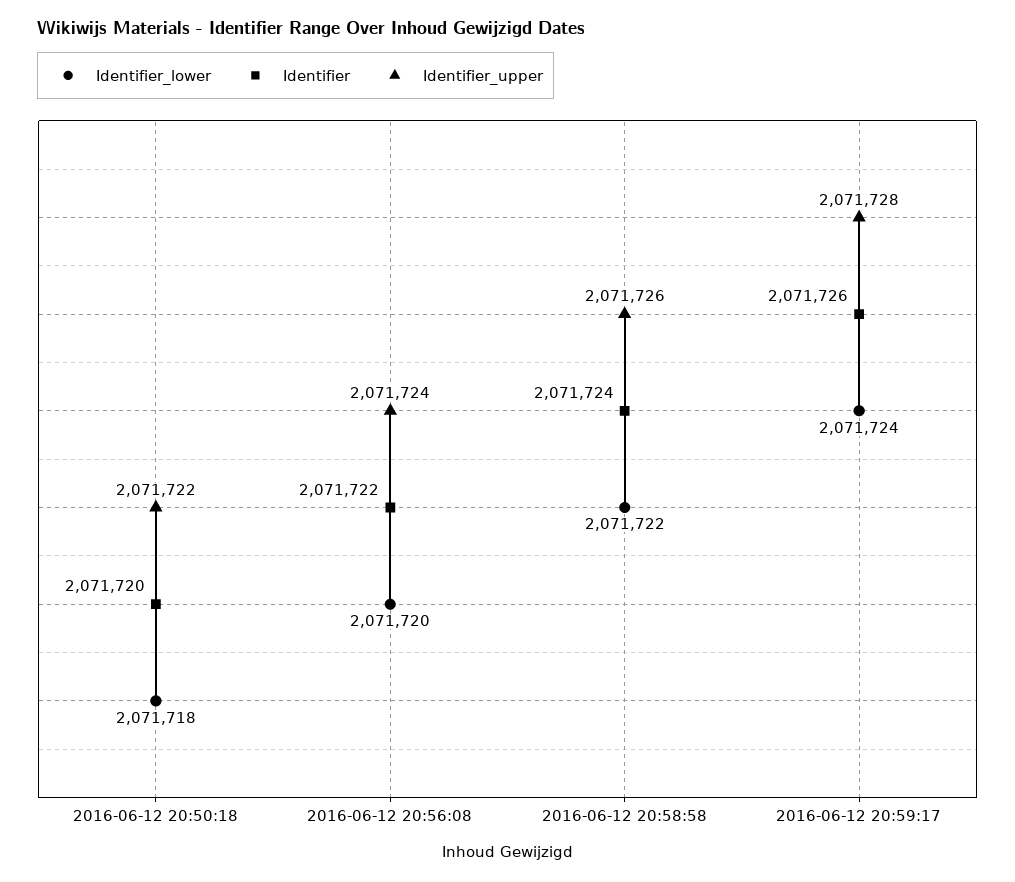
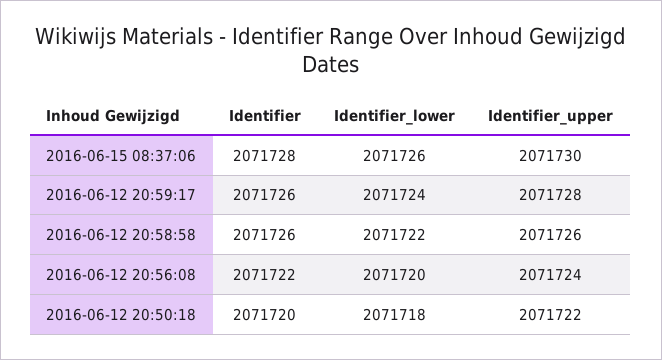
Identifier, 2016-06-12 20:58:58: 2071724 -> 2071726
Identifier, 2016-06-15 08:37:06: none -> 2071728
Identifier_lower, 2016-06-15 08:37:06: none -> 2071726
Identifier_upper, 2016-06-15 08:37:06: none -> 2071730

